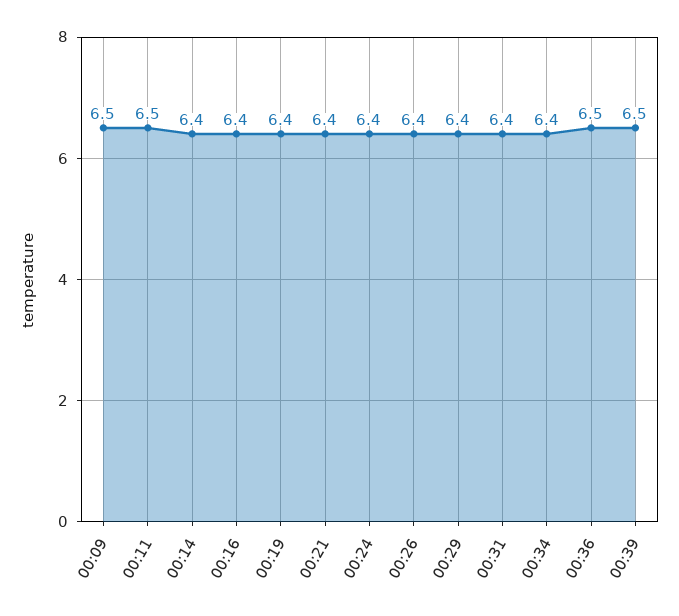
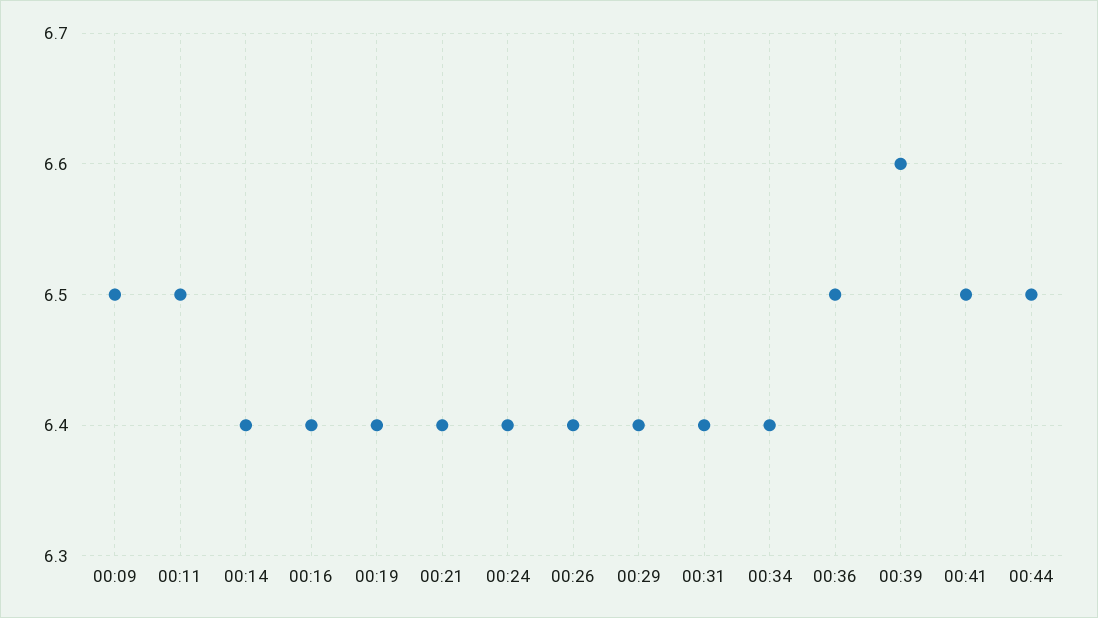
00:39: 6.5 -> 6.6
00:41: none -> 6.5
00:44: none -> 6.5

